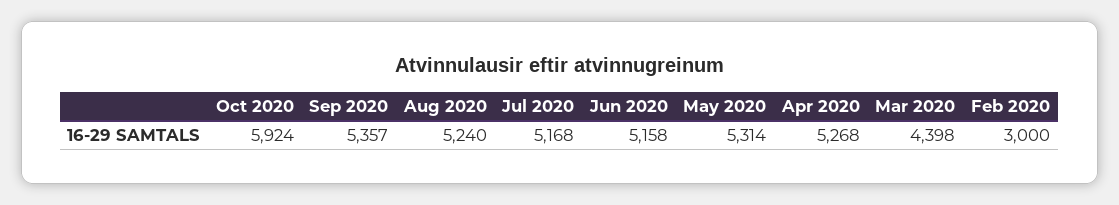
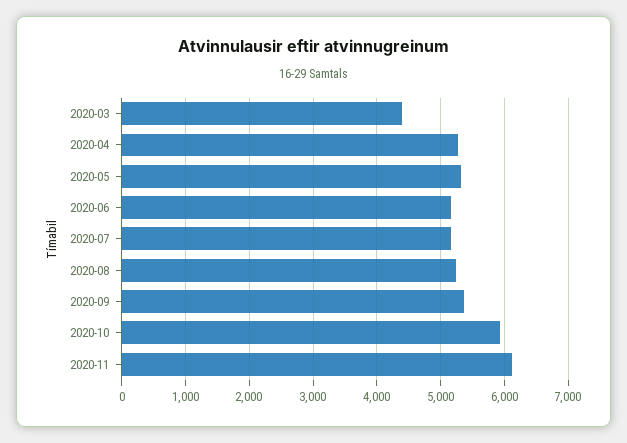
Feb 2020: 3000 -> none
2020-11: none -> 6100

